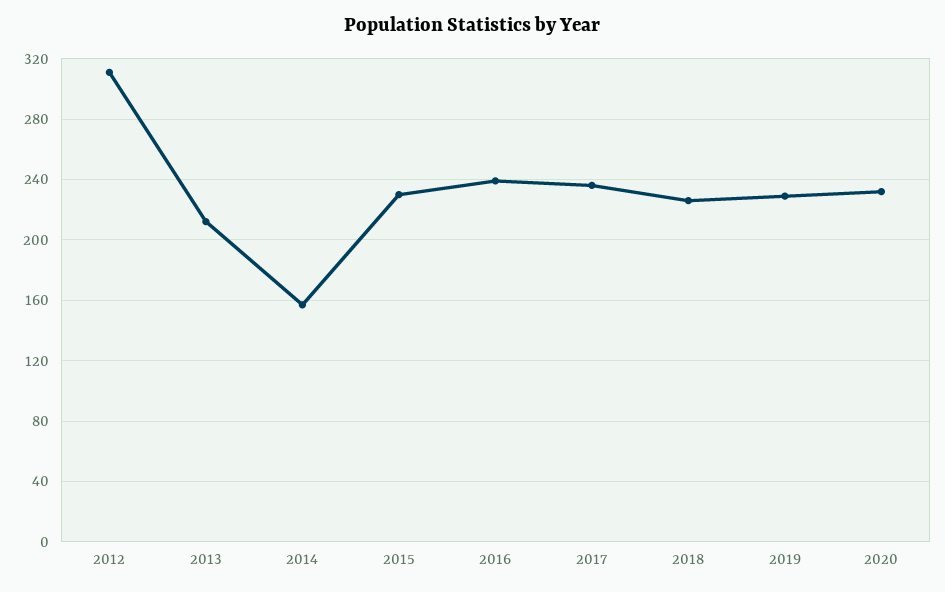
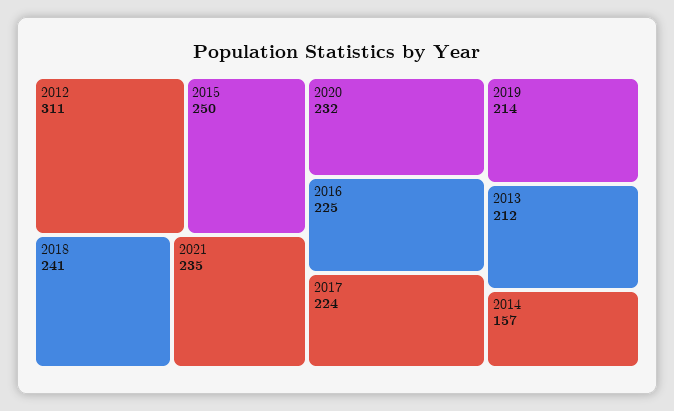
2015: 230 -> 250
2016: 240 -> 225
2017: 235 -> 224
2018: 225 -> 241
2019: 230 -> 214
2021: none -> 235

